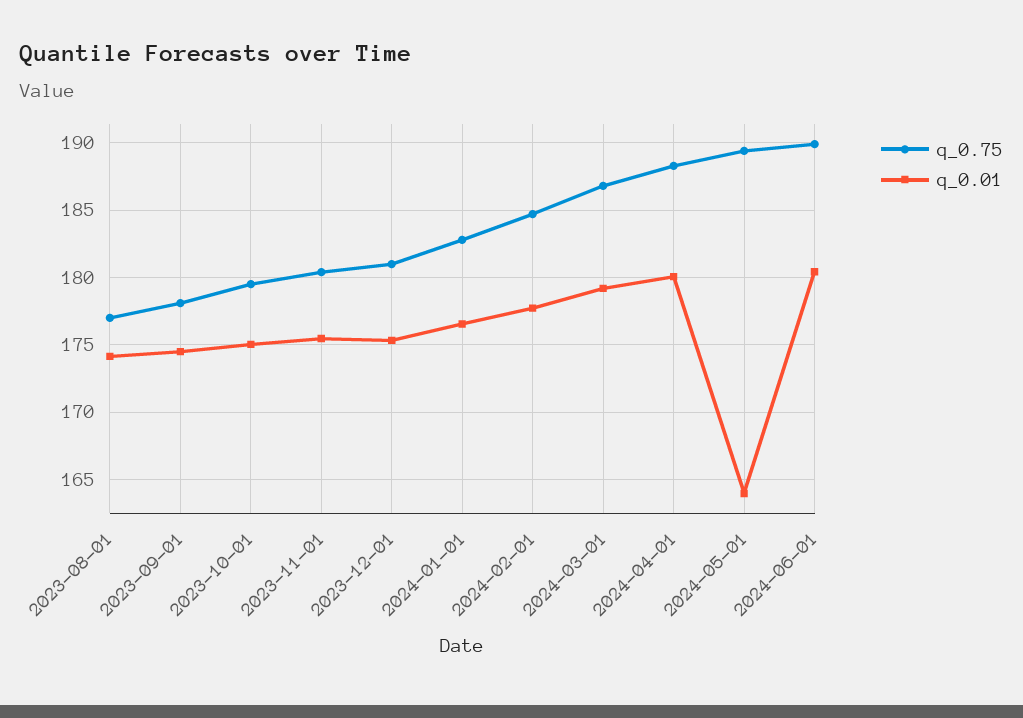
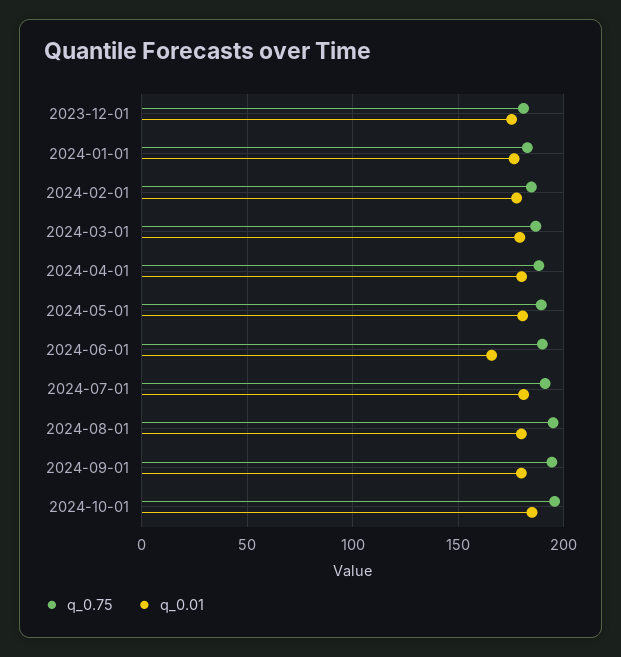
q_0.75, 2023-08-01: 177 -> none
q_0.01, 2023-08-01: 174 -> none
q_0.75, 2023-09-01: 178 -> none
q_0.01, 2023-09-01: 174.5 -> none
q_0.75, 2023-10-01: 179.5 -> none
q_0.01, 2023-10-01: 175 -> none
q_0.75, 2023-11-01: 180.5 -> none
q_0.01, 2023-11-01: 175.5 -> none
q_0.01, 2024-05-01: 164 -> 180
q_0.01, 2024-06-01: 180.5 -> 165
q_0.75, 2024-07-01: none -> 190
q_0.01, 2024-07-01: none -> 180
q_0.75, 2024-08-01: none -> 195
q_0.01, 2024-08-01: none -> 180
q_0.75, 2024-09-01: none -> 195
q_0.01, 2024-09-01: none -> 180
q_0.75, 2024-10-01: none -> 195
q_0.01, 2024-10-01: none -> 185

